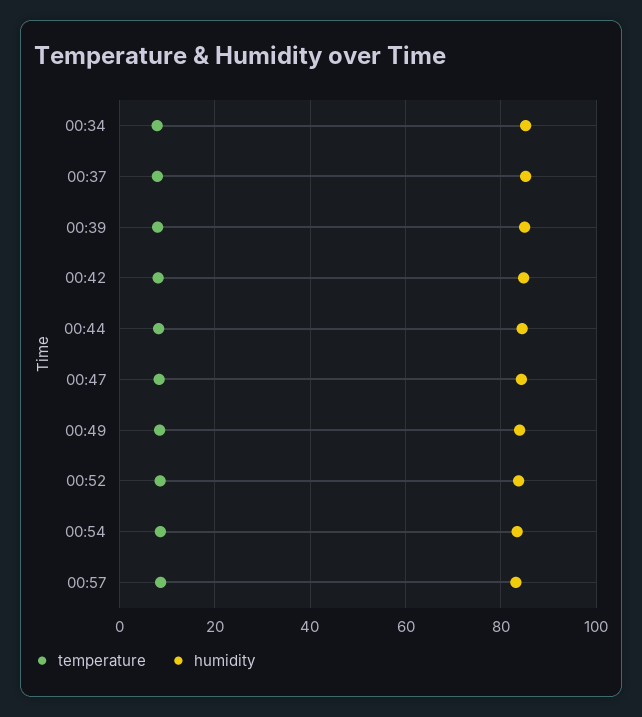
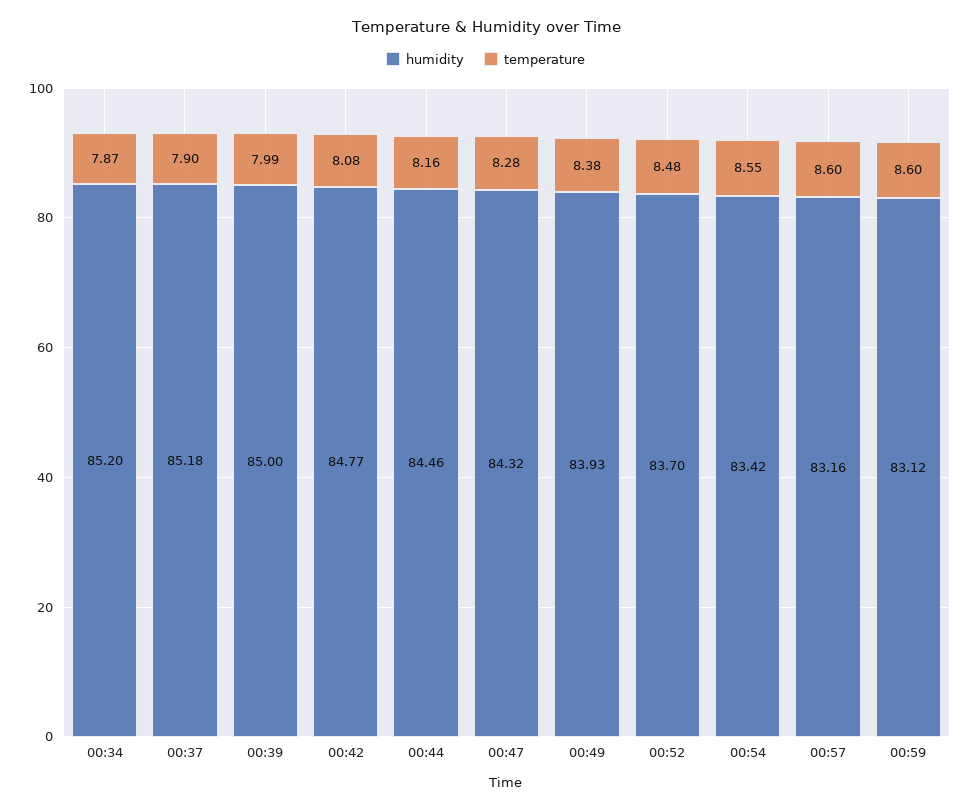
humidity, 00:59: none -> 83.12
temperature, 00:59: none -> 8.6

